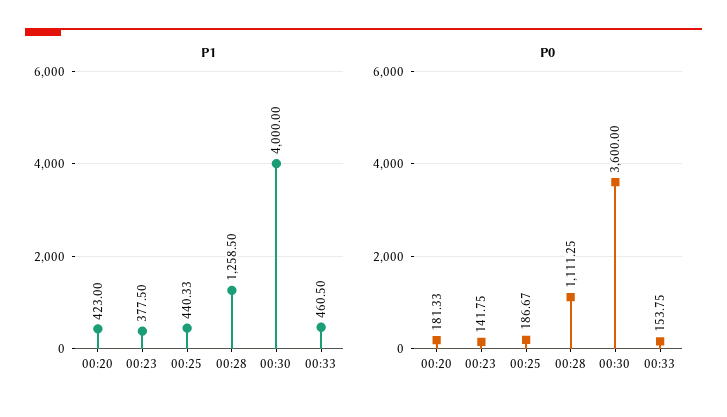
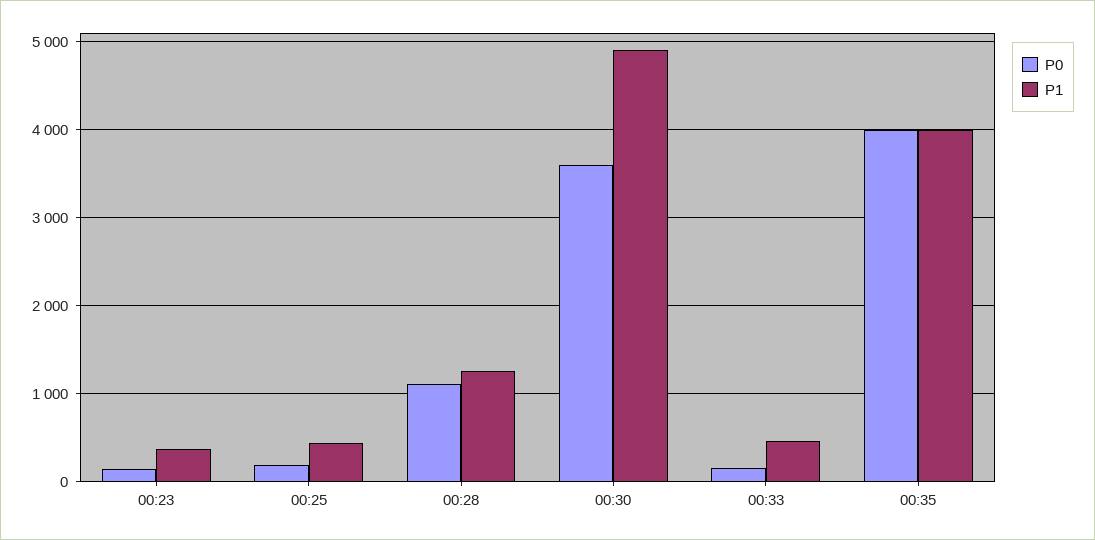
P1, 00:20: 423 -> none
P1, 00:30: 4000 -> 4900
P0, 00:20: 181.33 -> none
P0, 00:35: none -> 4000
P1, 00:35: none -> 4000

